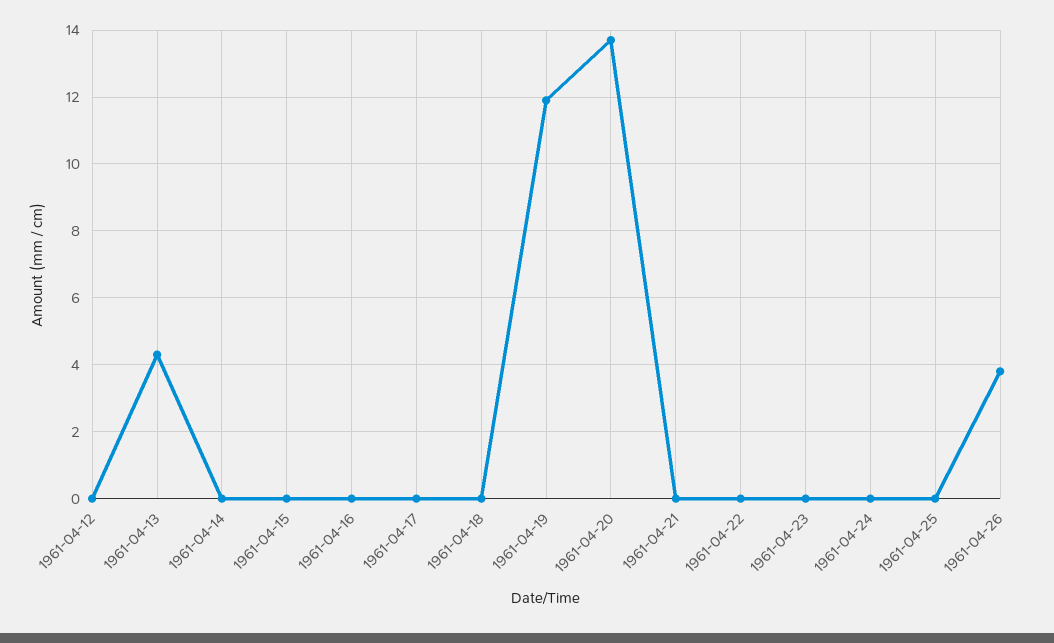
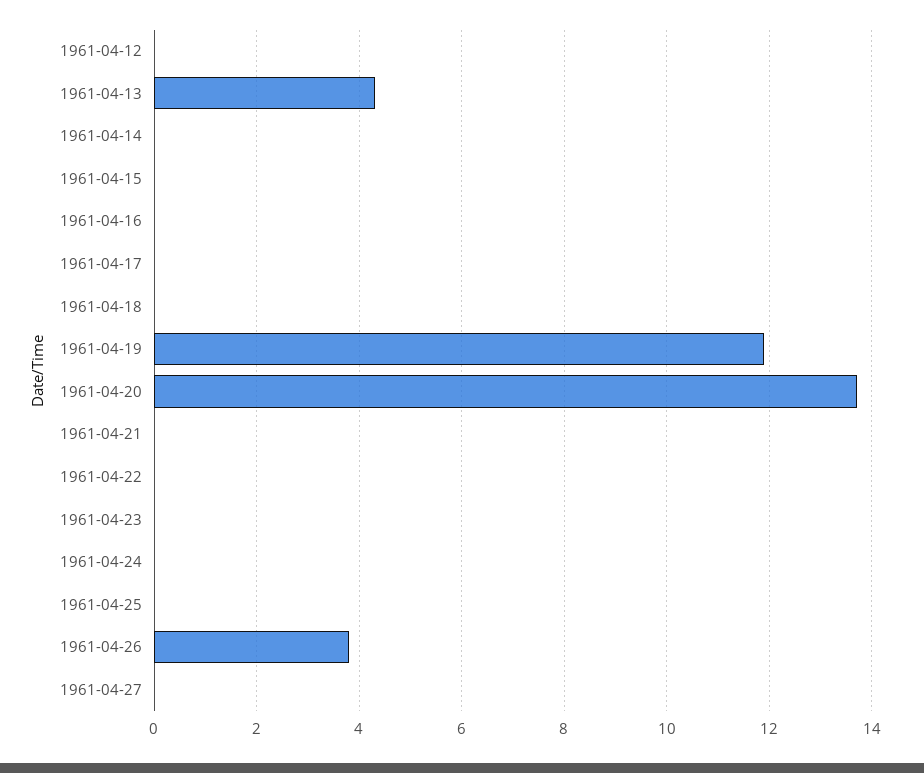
1961-04-27: none -> 0

